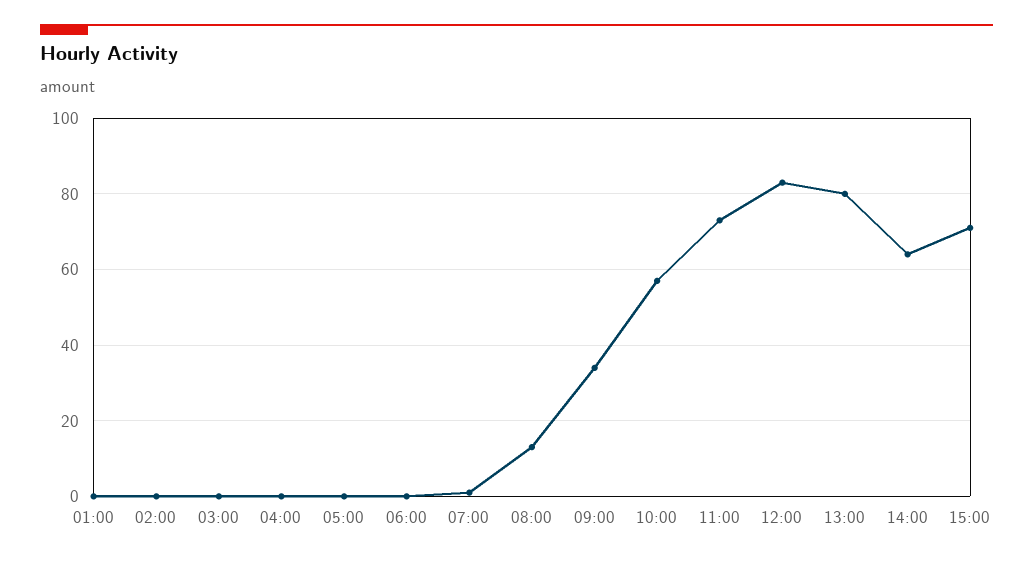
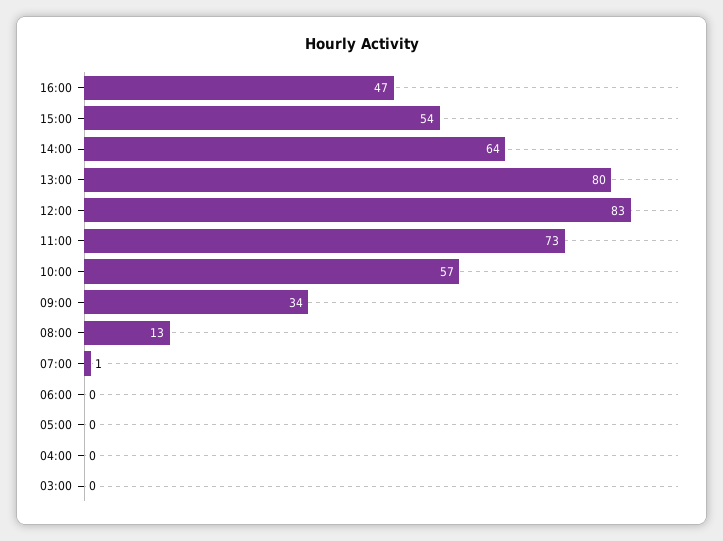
01:00: 0 -> none
02:00: 0 -> none
15:00: 70 -> 54
16:00: none -> 47

